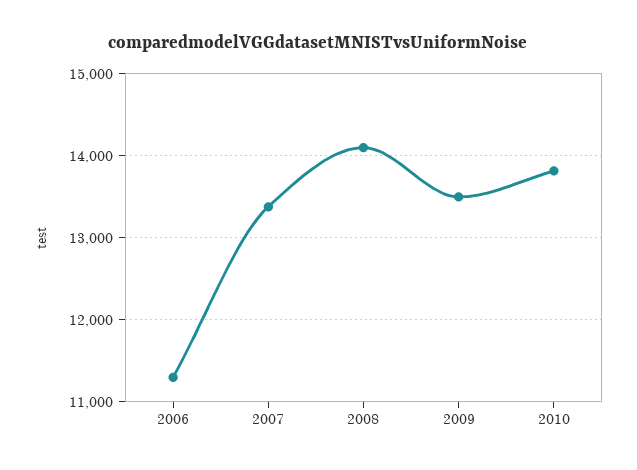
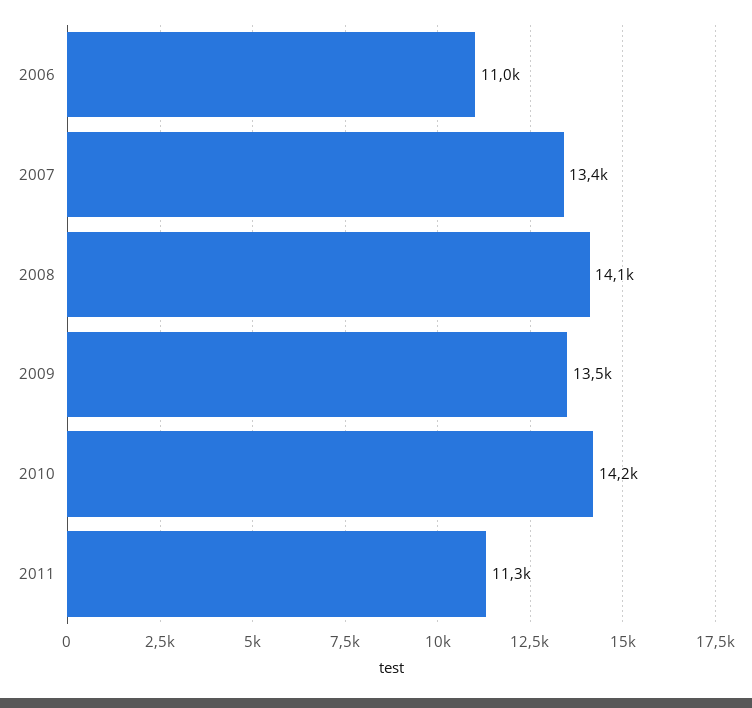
2006: 11300 -> 11000
2010: 13800 -> 14200
2011: none -> 11300

